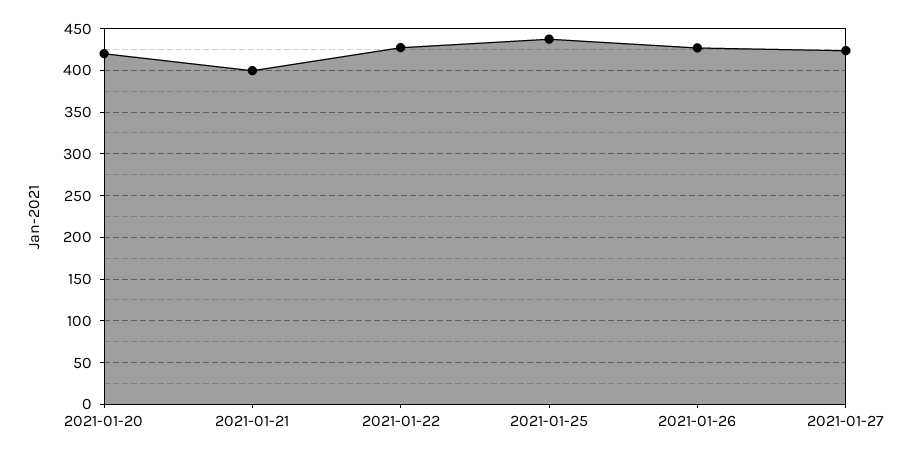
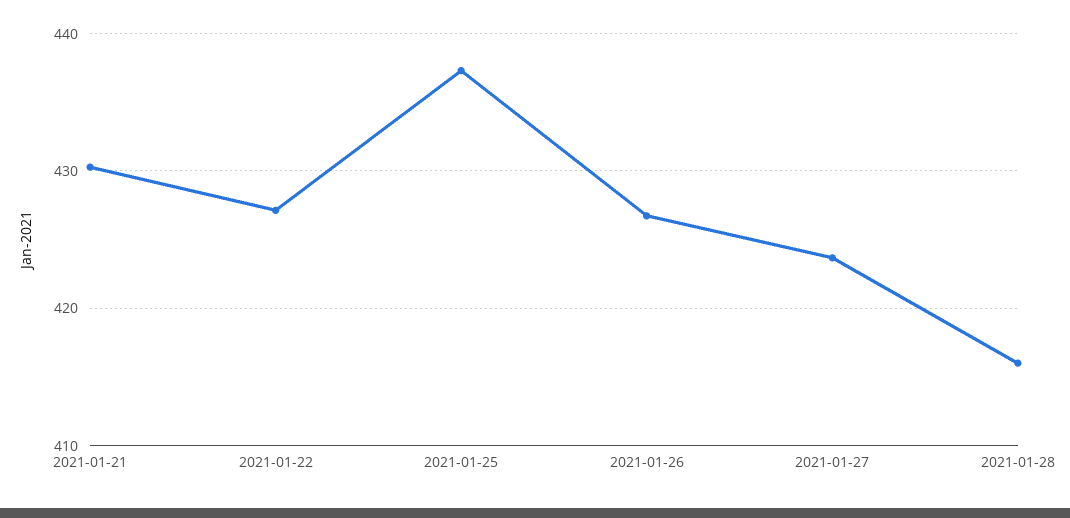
2021-01-20: 420 -> none
2021-01-21: 400 -> 430
2021-01-28: none -> 416

